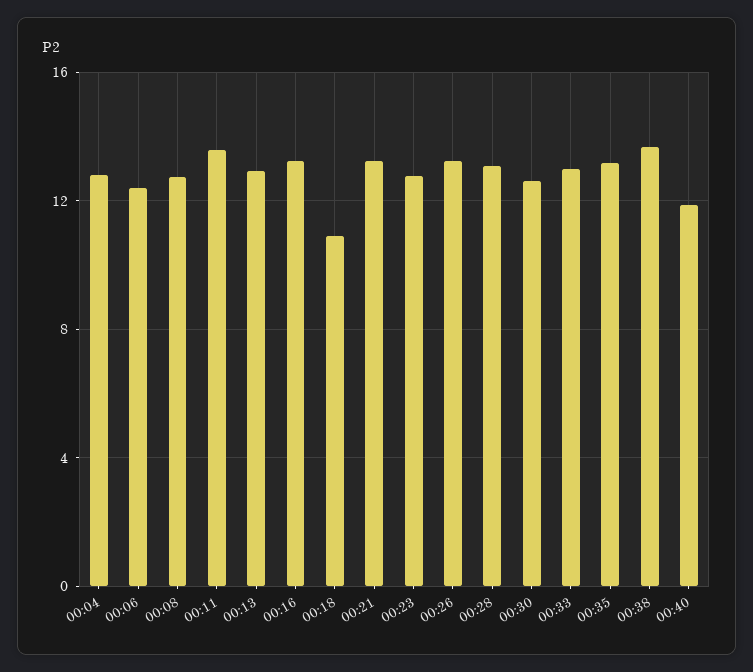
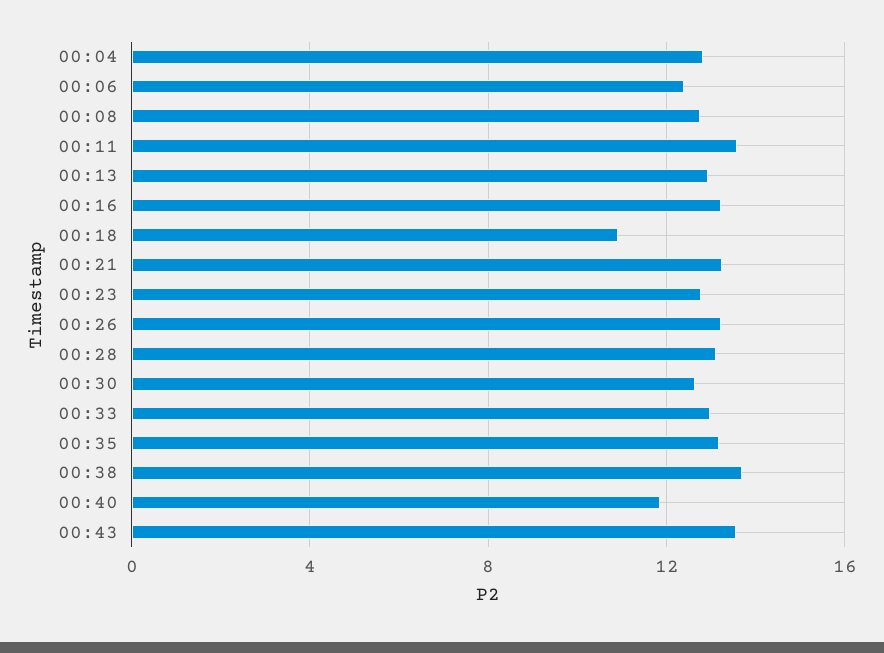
00:43: none -> 13.5

